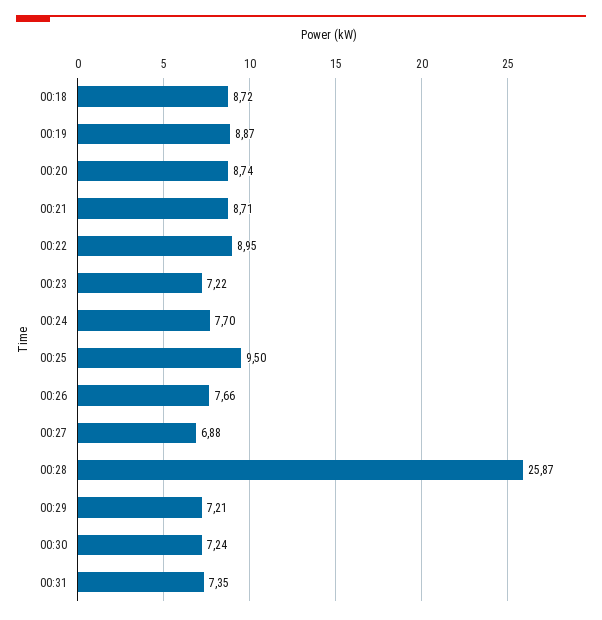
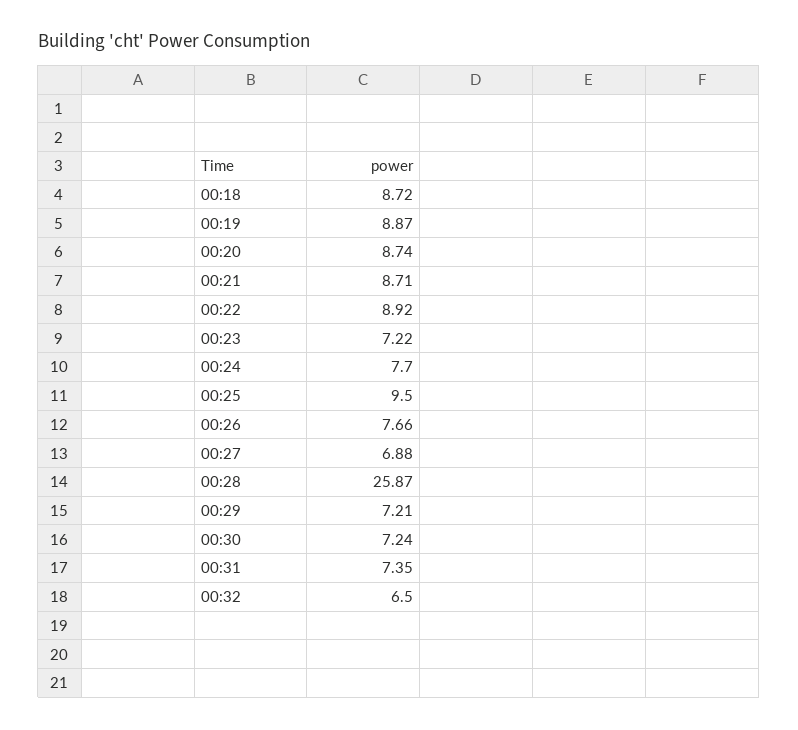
00:22: 8.95 -> 8.92
00:32: none -> 6.5

